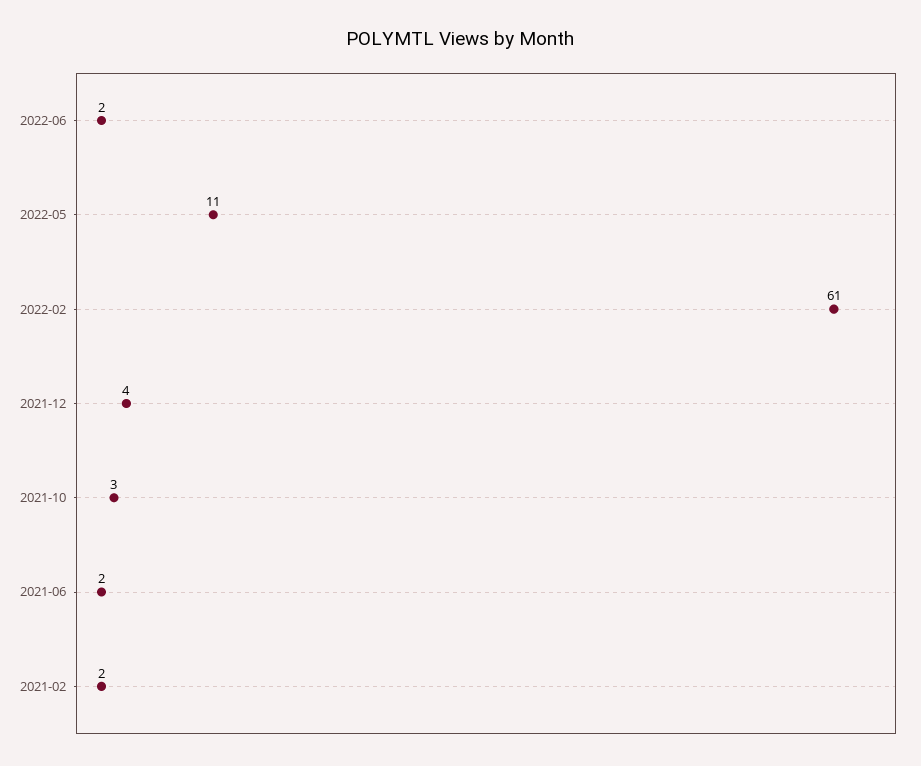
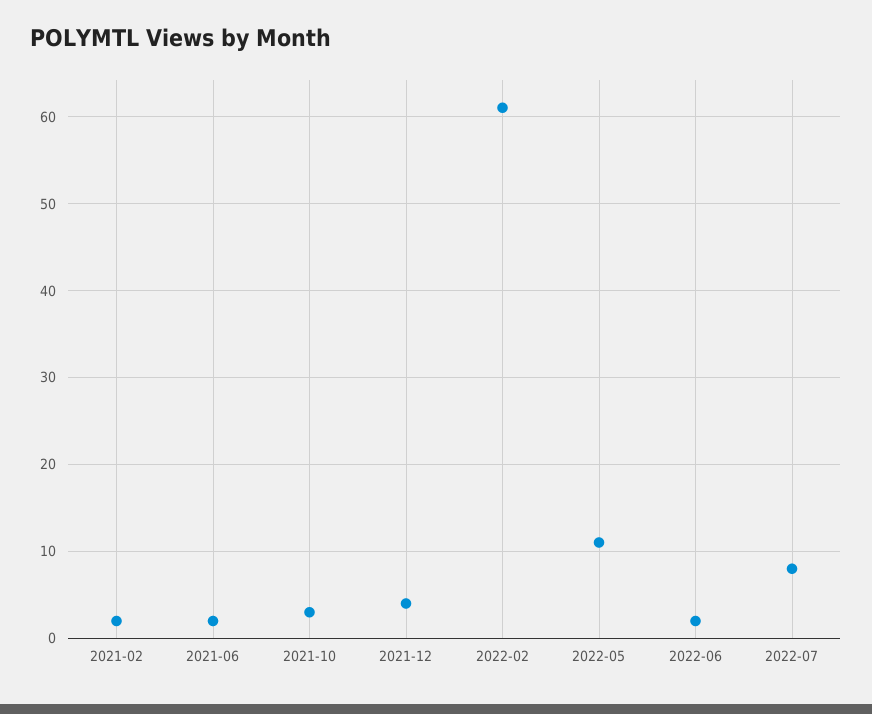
2022-07: none -> 8

